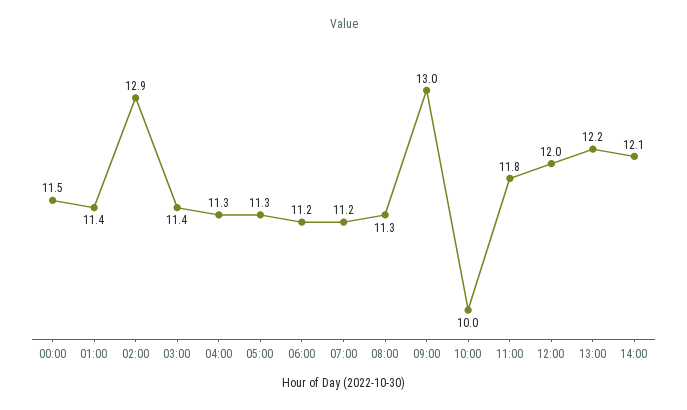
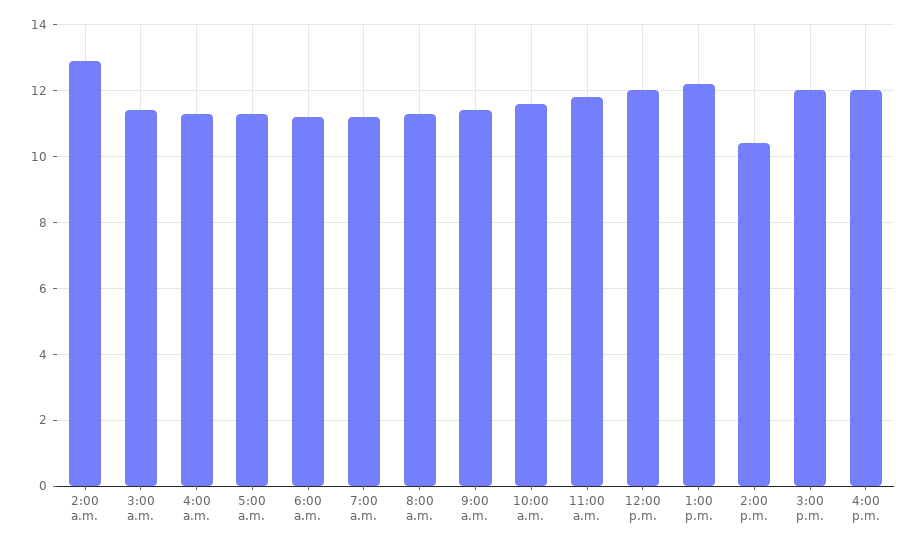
00:00: 11.5 -> none
01:00: 11.4 -> none
09:00: 13 -> 11.5
10:00: 10 -> 11.5
14:00: 12.1 -> 10.5
3:00 p.m.: none -> 12
4:00 p.m.: none -> 12

